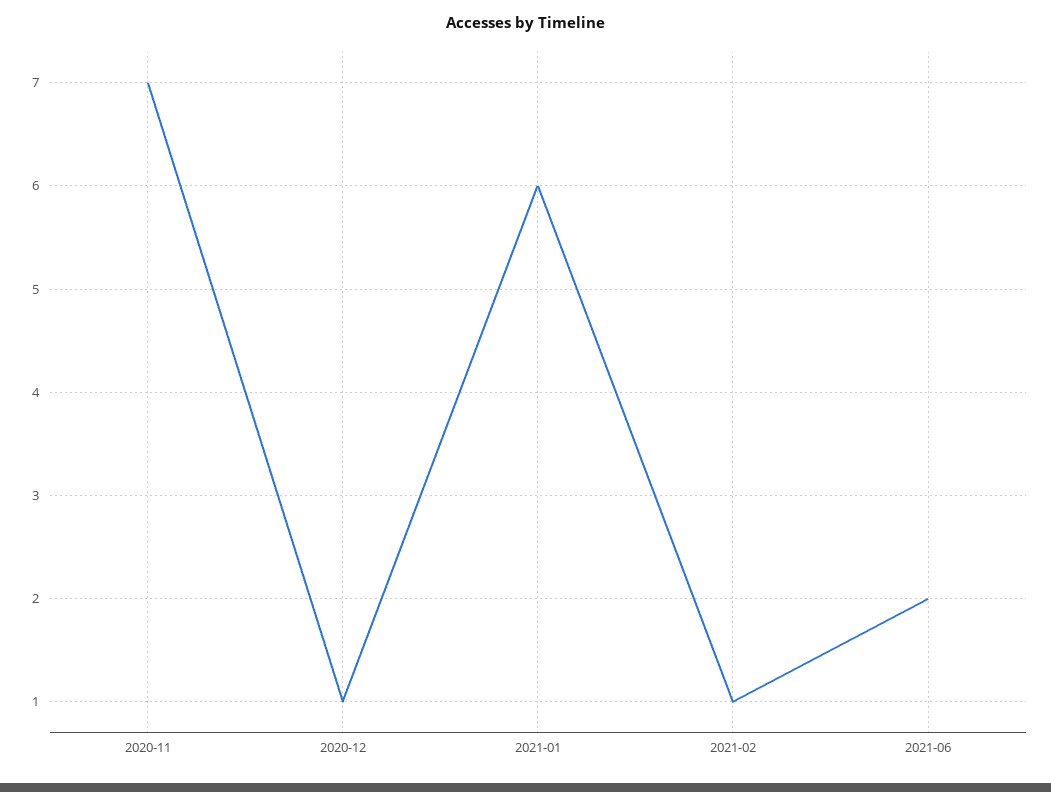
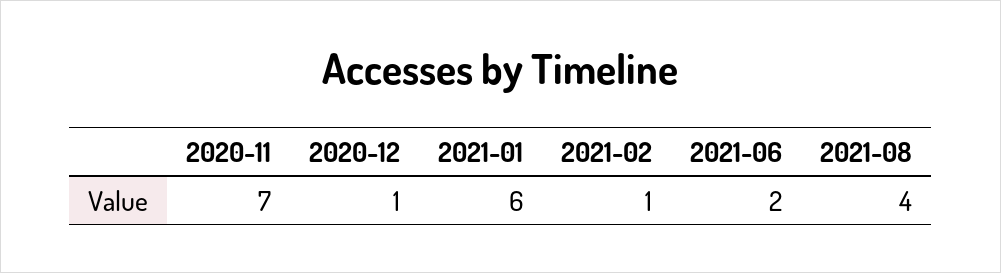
2021-08: none -> 4

